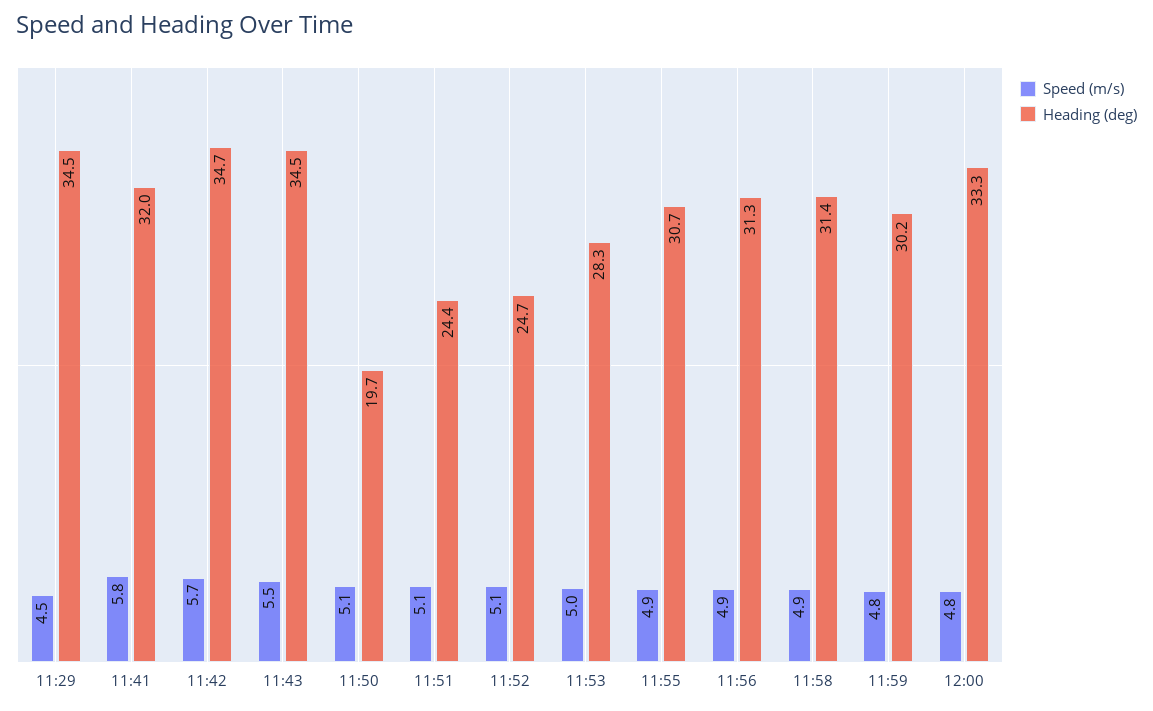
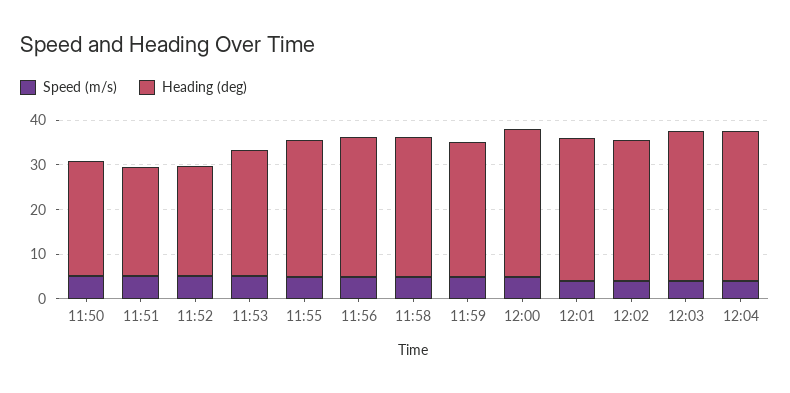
Speed (m/s), 11:29: 4.5 -> none
Heading (deg), 11:29: 34.5 -> none
Speed (m/s), 11:41: 5.8 -> none
Heading (deg), 11:41: 32 -> none
Speed (m/s), 11:42: 5.7 -> none
Heading (deg), 11:42: 34.7 -> none
Speed (m/s), 11:43: 5.5 -> none
Heading (deg), 11:43: 34.5 -> none
Heading (deg), 11:50: 19.7 -> 26
Speed (m/s), 12:01: none -> 4
Heading (deg), 12:01: none -> 32
Speed (m/s), 12:02: none -> 4
Heading (deg), 12:02: none -> 32
Speed (m/s), 12:03: none -> 4
Heading (deg), 12:03: none -> 34
Speed (m/s), 12:04: none -> 4
Heading (deg), 12:04: none -> 34

